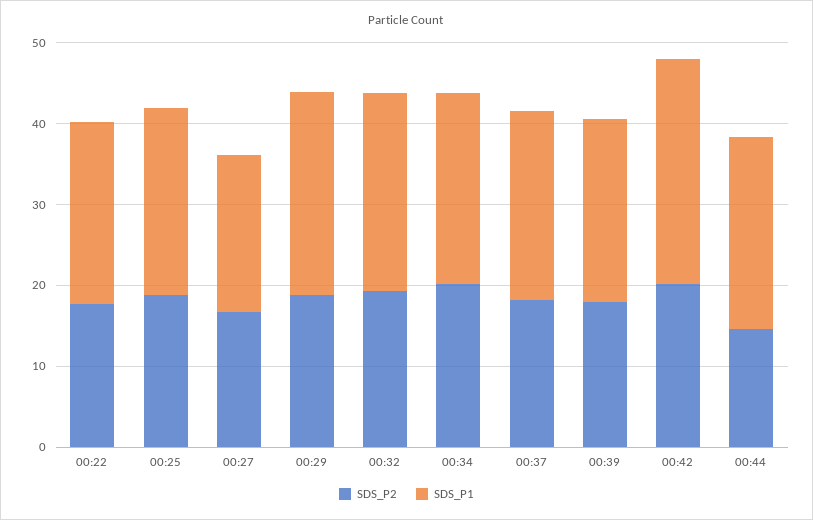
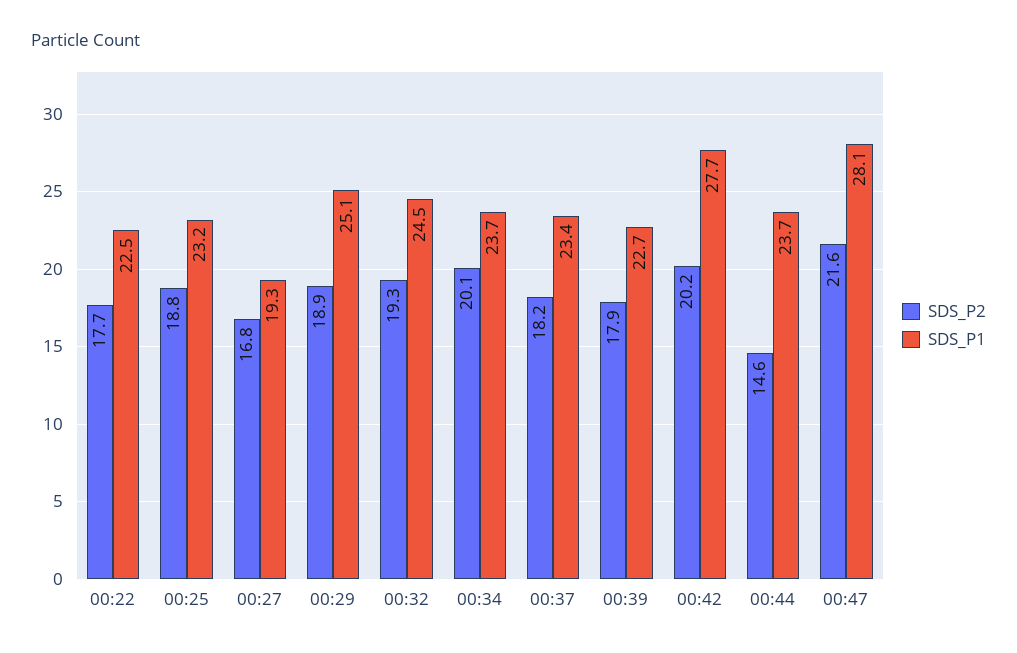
SDS_P2, 00:47: none -> 21.6
SDS_P1, 00:47: none -> 28.1

